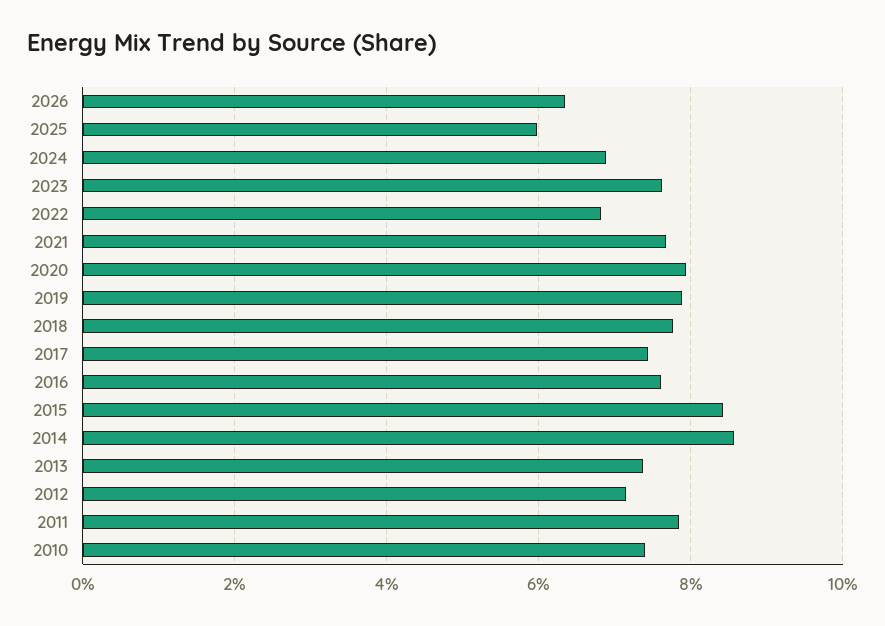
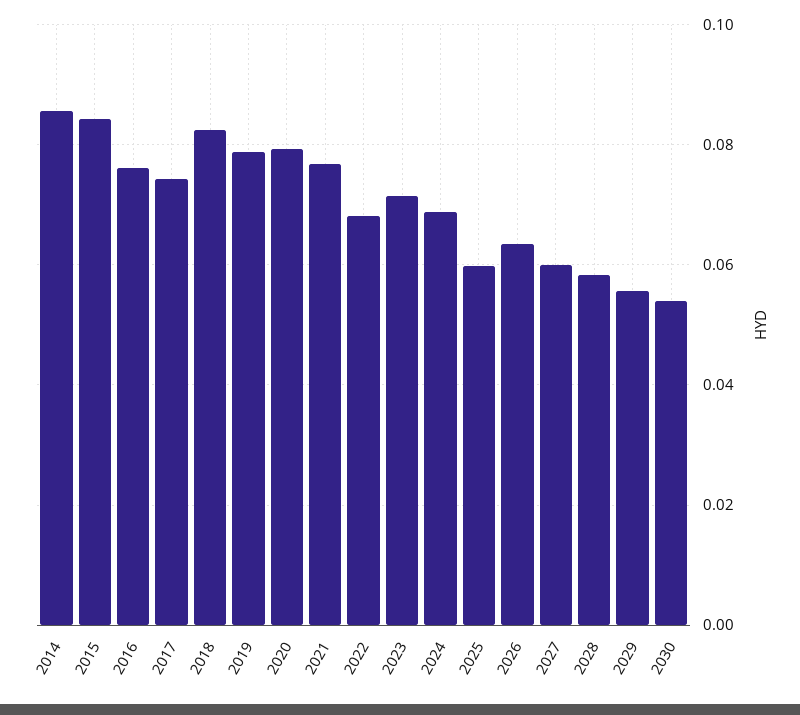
2023: 0.076 -> 0.072
2018: 0.078 -> 0.082
2013: 0.074 -> none
2012: 0.072 -> none
2011: 0.078 -> none
2010: 0.074 -> none
2027: none -> 0.06
2028: none -> 0.058
2029: none -> 0.056
2030: none -> 0.054

